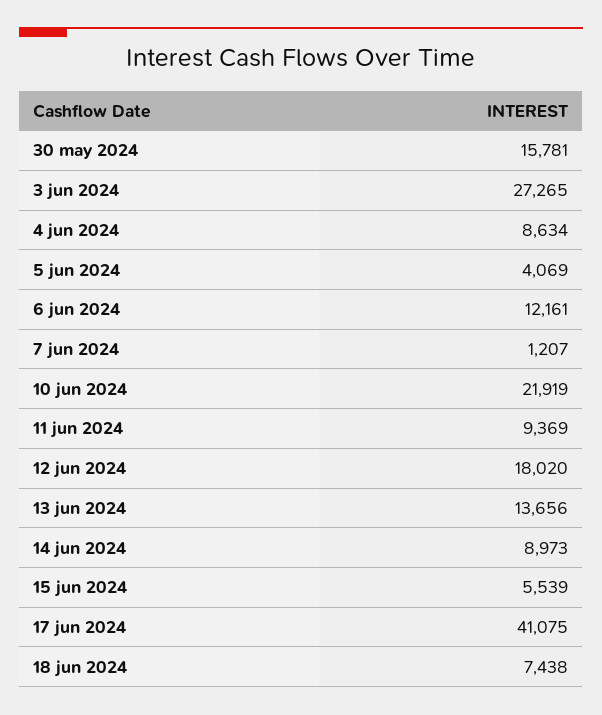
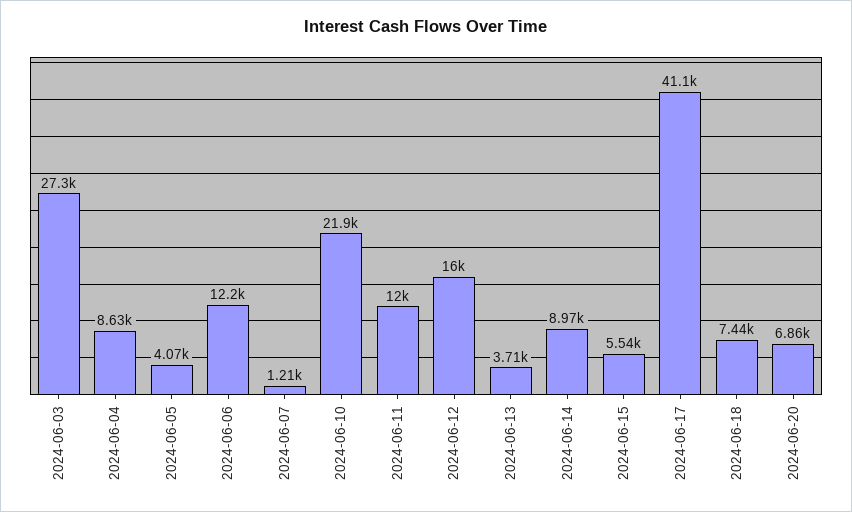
30 may 2024: 15781 -> none
11 jun 2024: 9369 -> 12000
12 jun 2024: 18020 -> 16000
13 jun 2024: 13656 -> 3710
2024-06-20: none -> 6860

